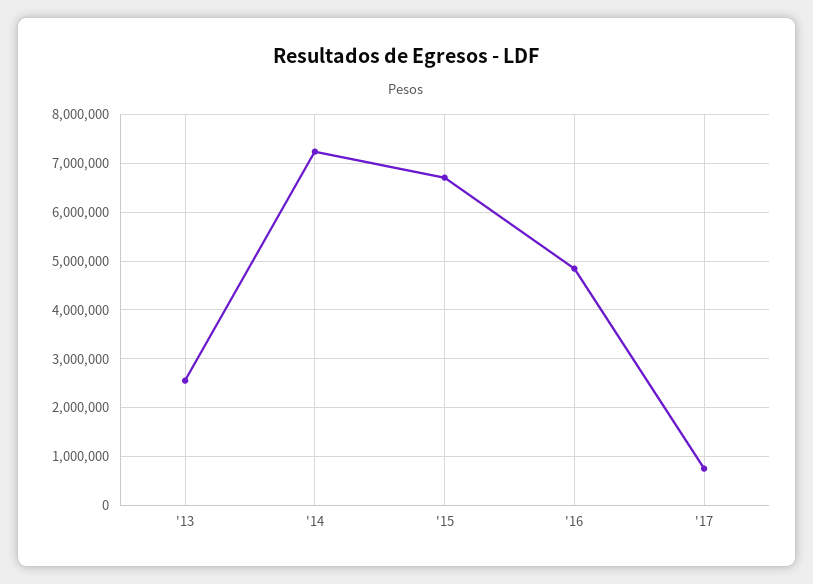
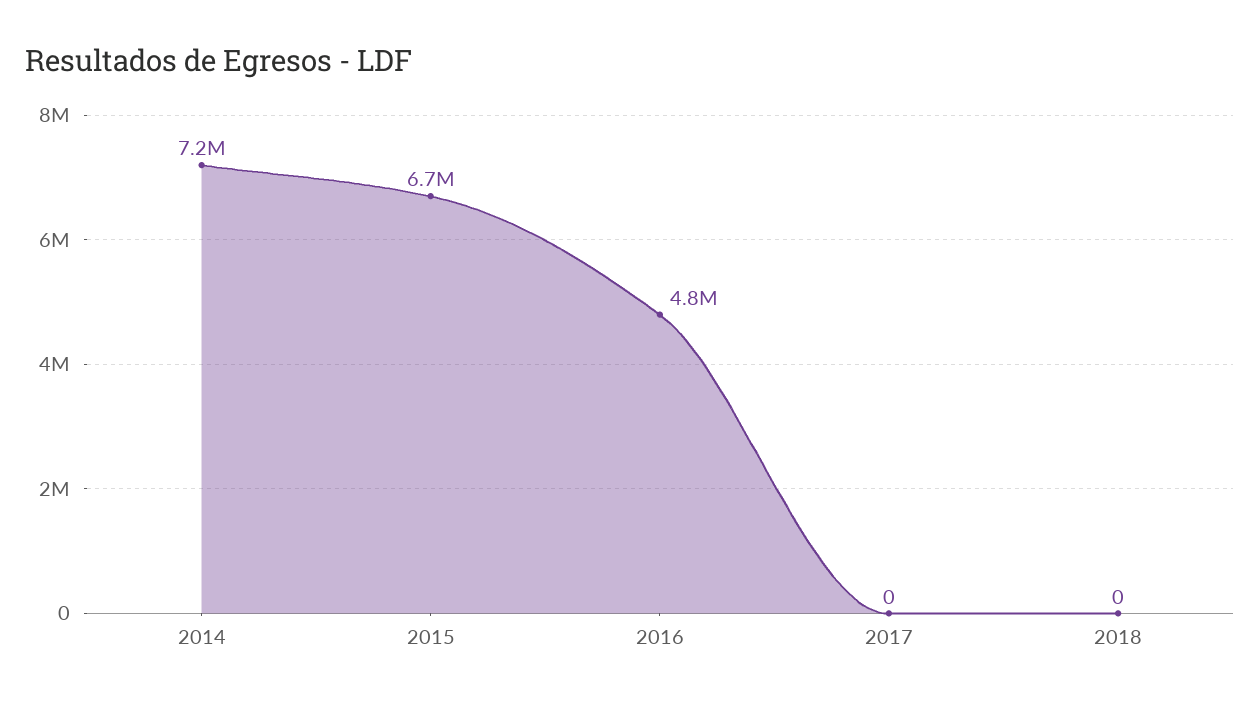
'13: 2600000 -> none
'17: 800000 -> 0
2018: none -> 0

